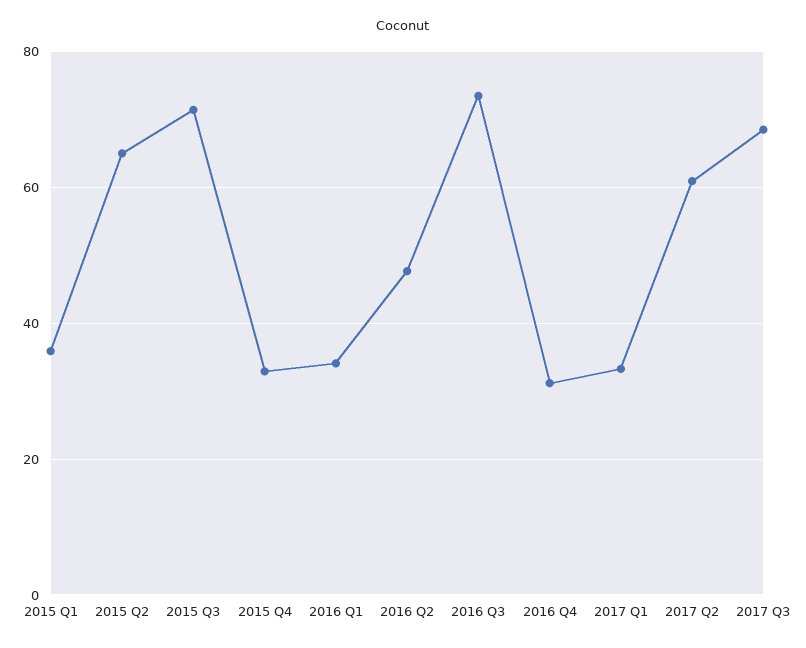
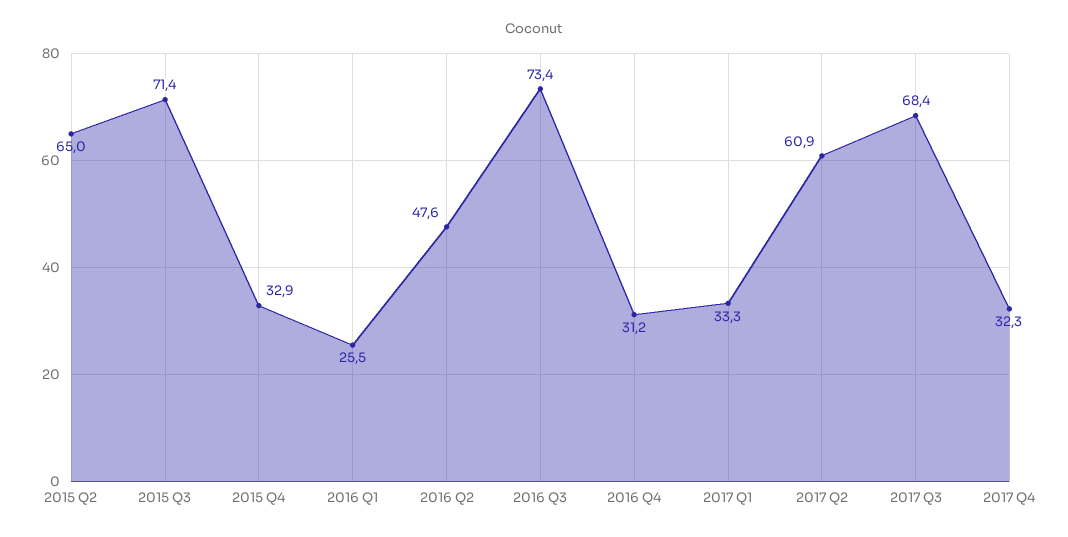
2015 Q1: 36 -> none
2016 Q1: 34 -> 25.5
2017 Q4: none -> 32.3

